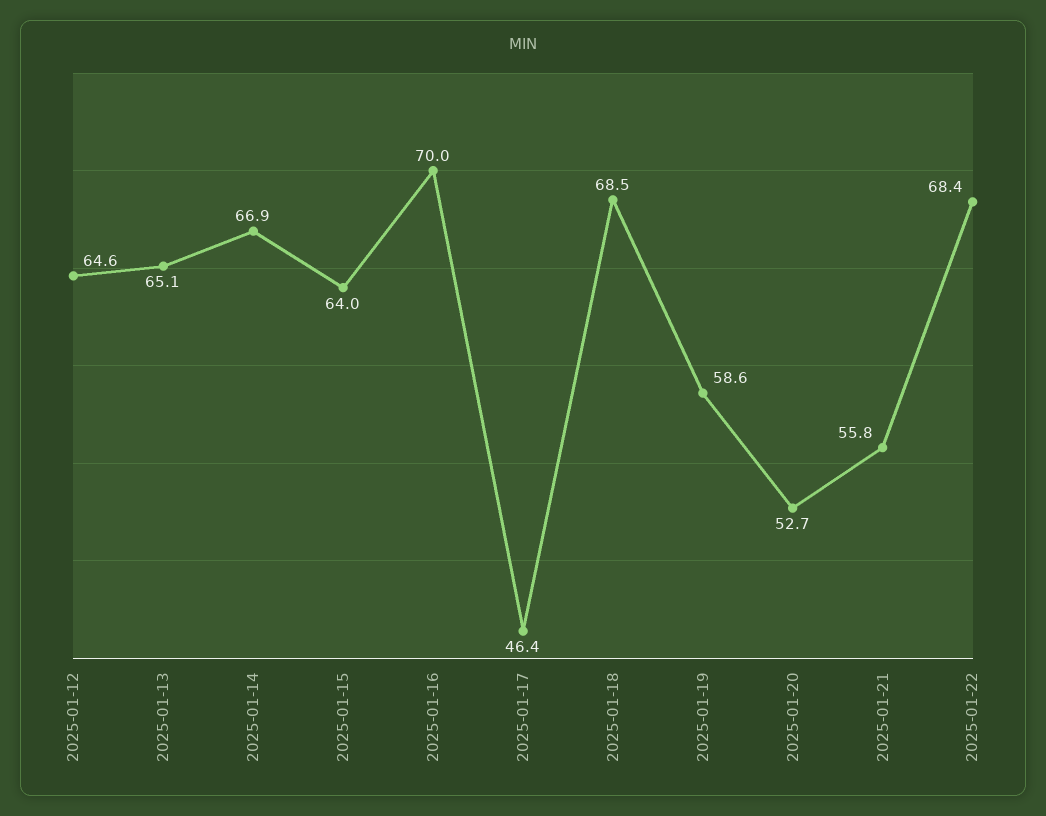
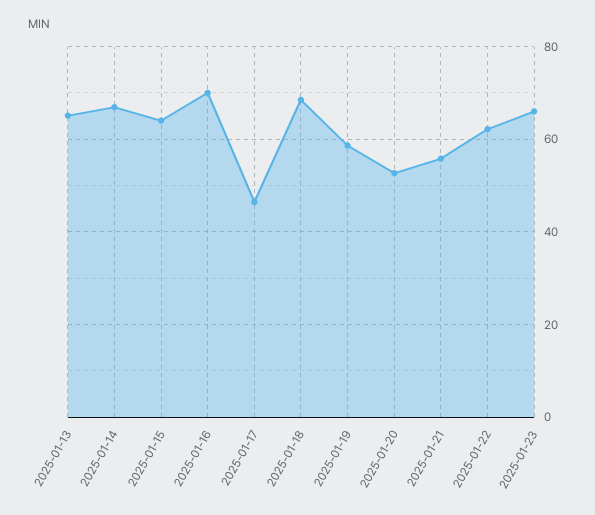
2025-01-12: 64.6 -> none
2025-01-22: 68.4 -> 62
2025-01-23: none -> 66

